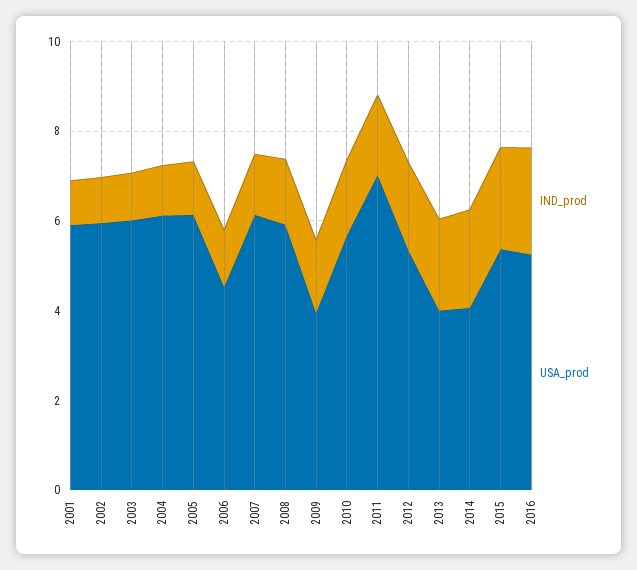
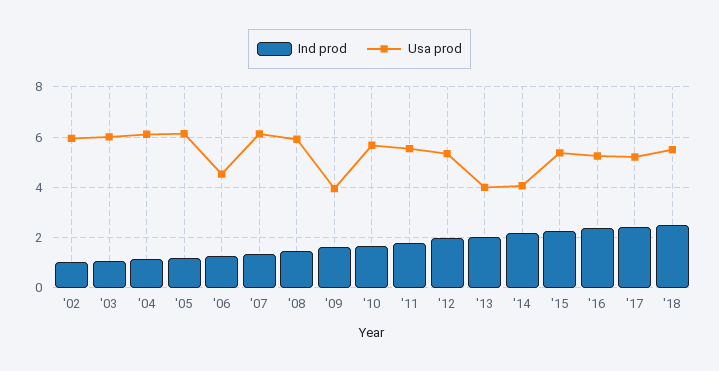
IND_prod, 2001: 1 -> none
USA_prod, 2001: 6 -> none
USA_prod, 2011: 7 -> 5.5
IND_prod, '17: none -> 2.5
USA_prod, '17: none -> 5.25
IND_prod, '18: none -> 2.5
USA_prod, '18: none -> 5.5

